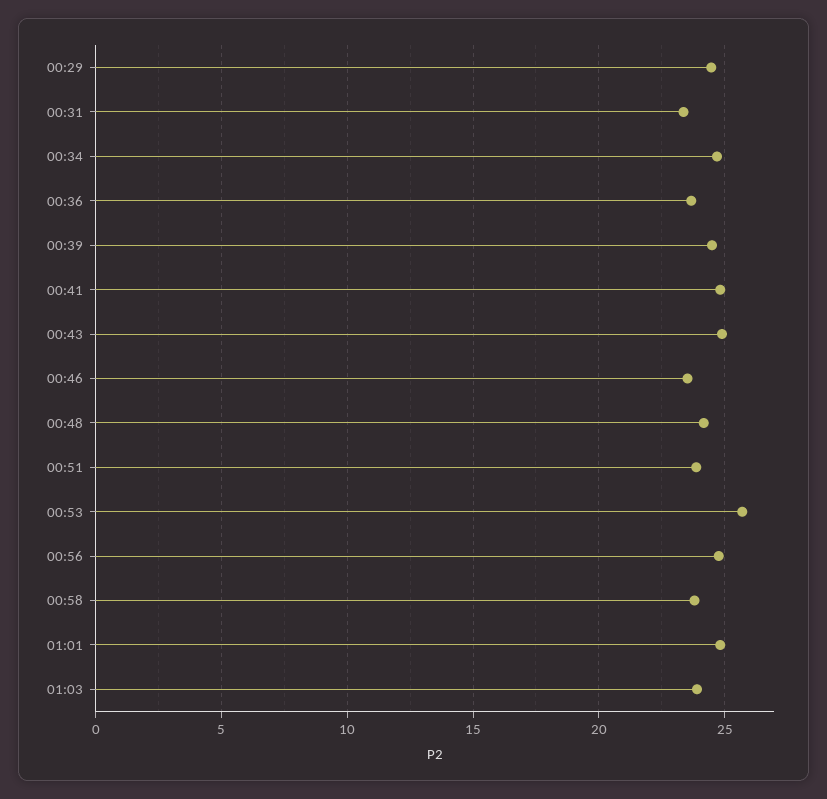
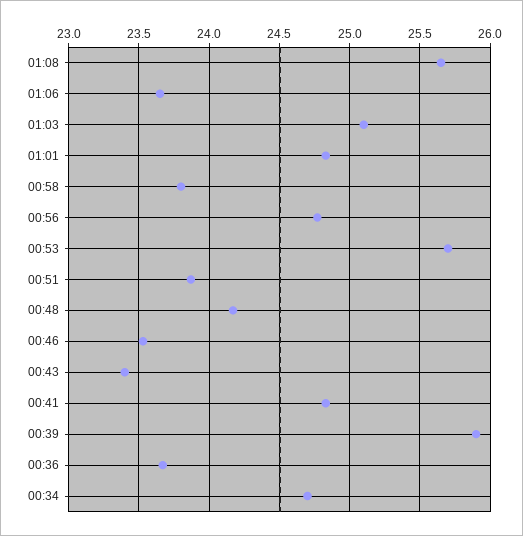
00:29: 24.5 -> none
00:31: 23.5 -> none
00:39: 24.5 -> 25.9
00:43: 25 -> 23.4
01:03: 24 -> 25.1
01:08: none -> 25.65
01:06: none -> 23.65

